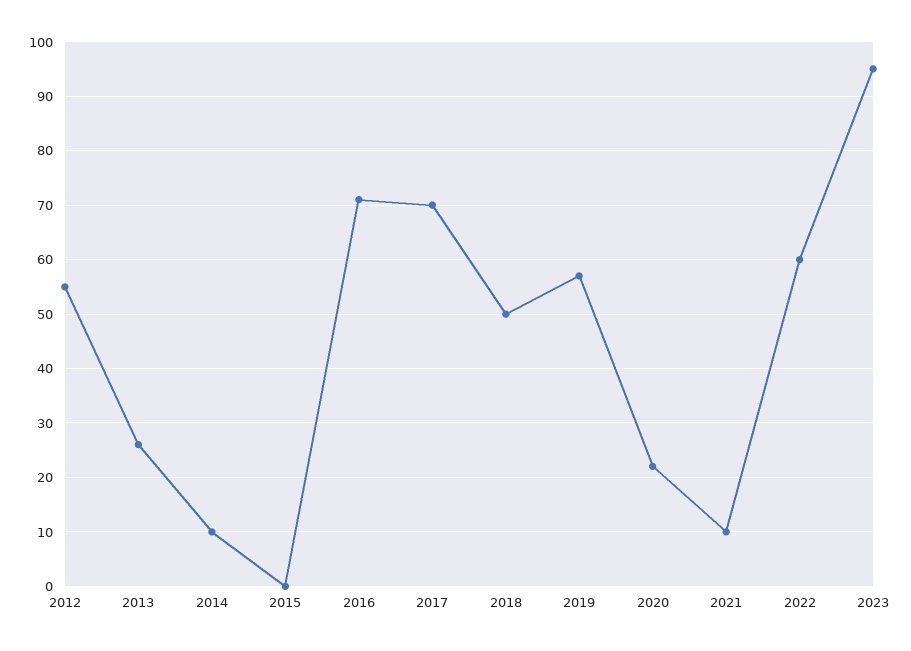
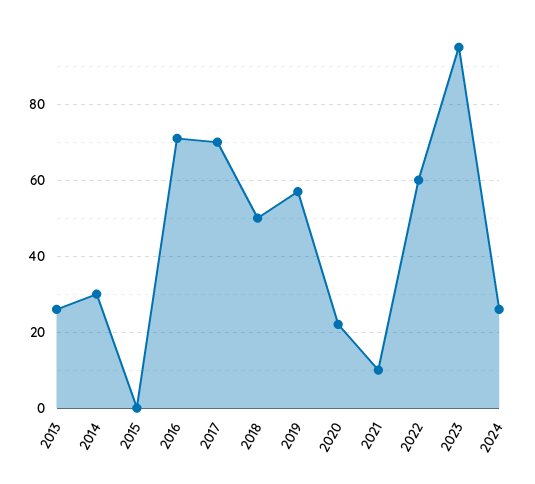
2012: 55 -> none
2014: 10 -> 30
2024: none -> 25

